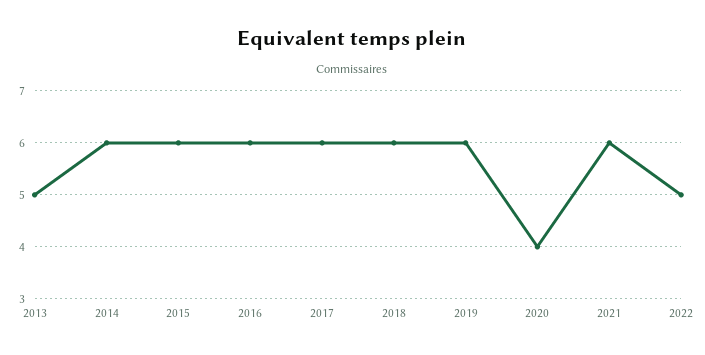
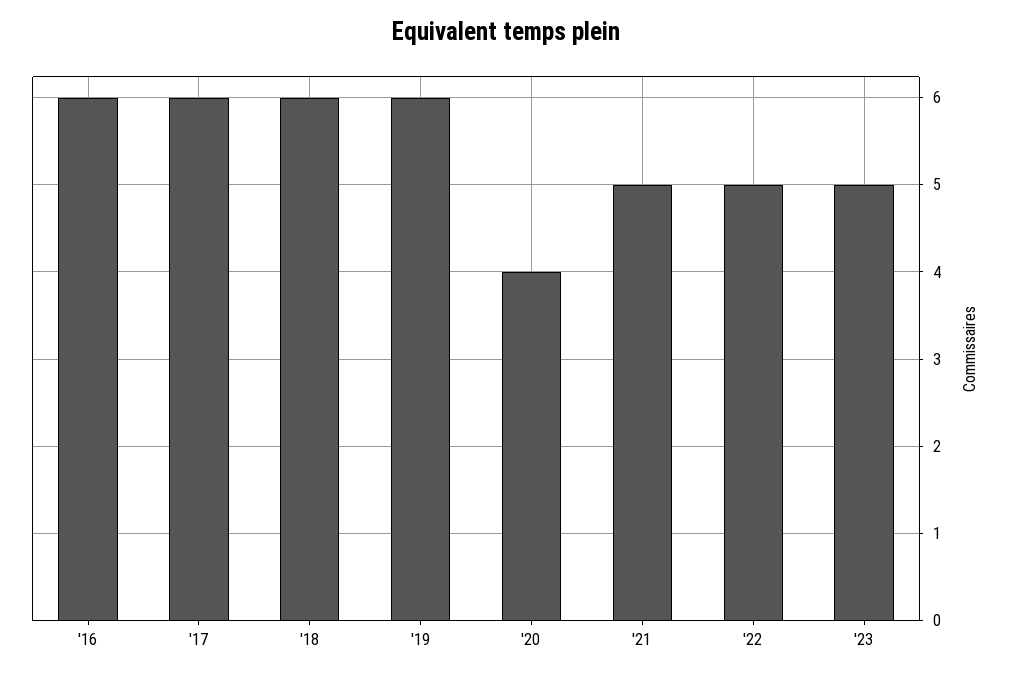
2013: 5 -> none
2014: 6 -> none
2015: 6 -> none
2021: 6 -> 5
'23: none -> 5

